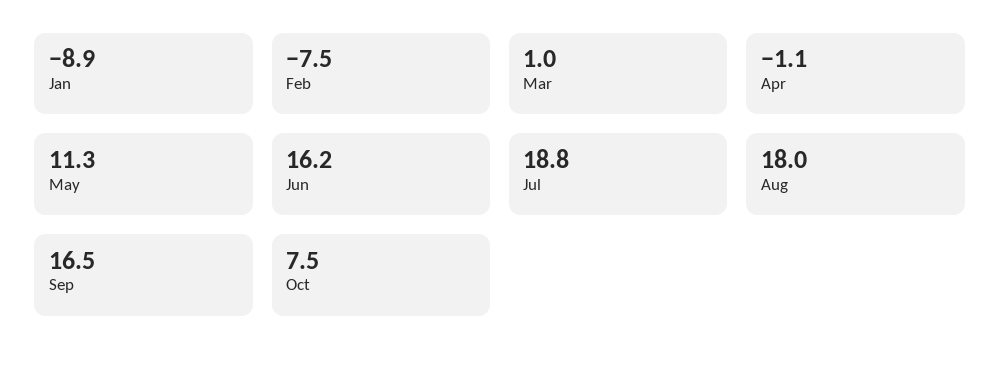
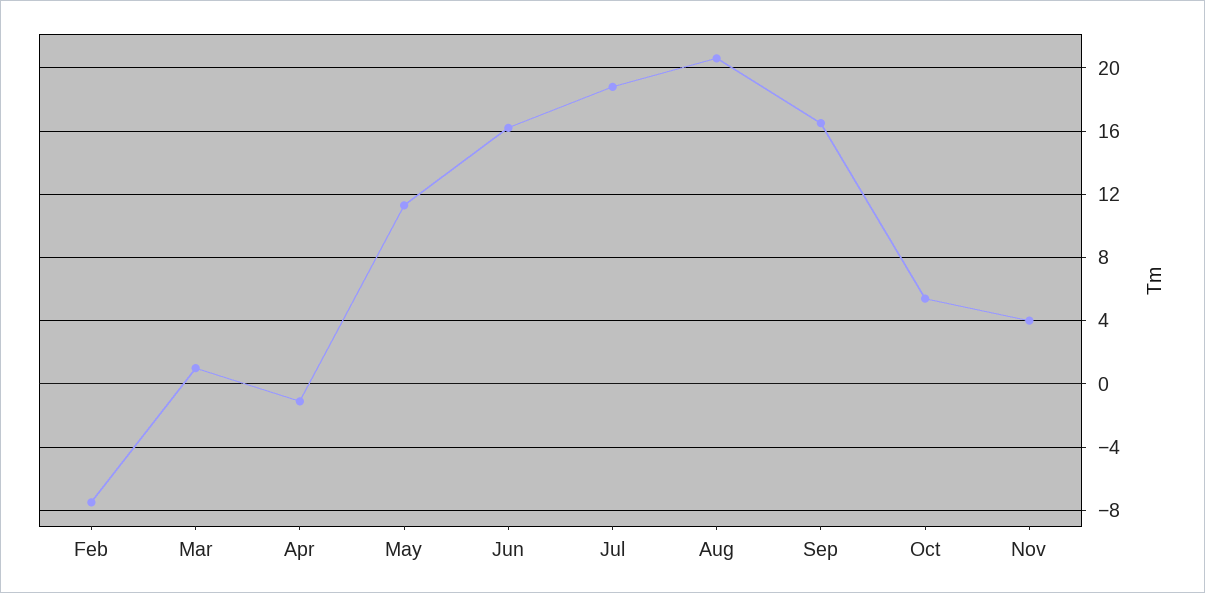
Jan: -8.9 -> none
Aug: 18 -> 20.5
Oct: 7.5 -> 5.5
Nov: none -> 4

